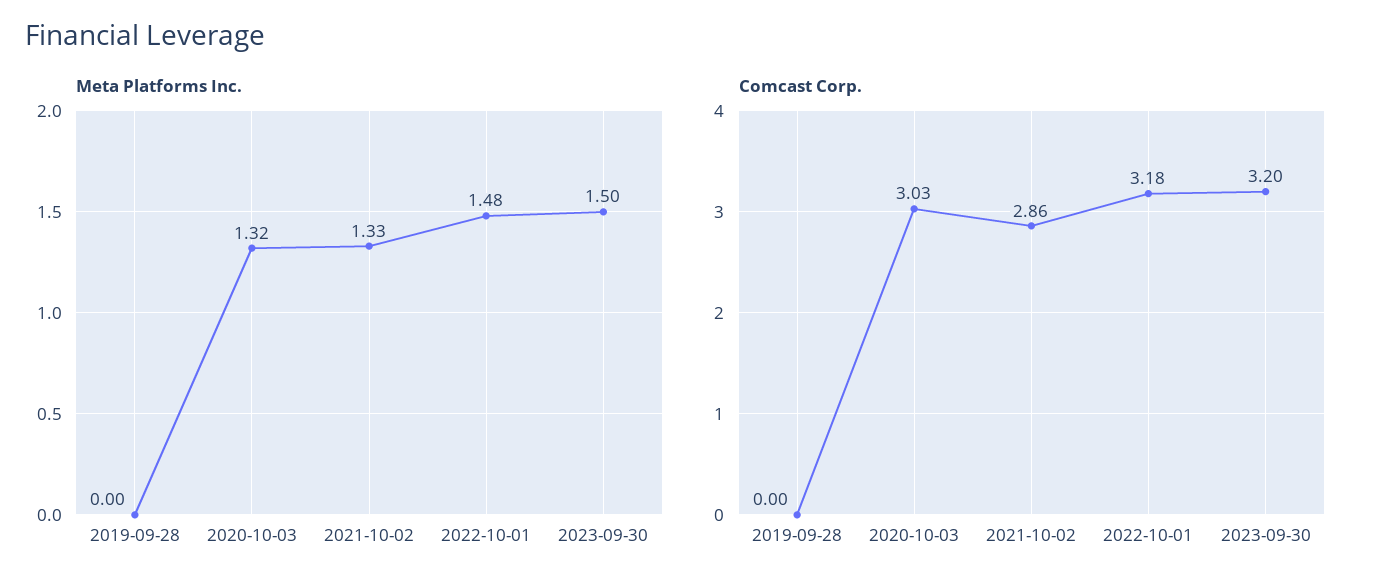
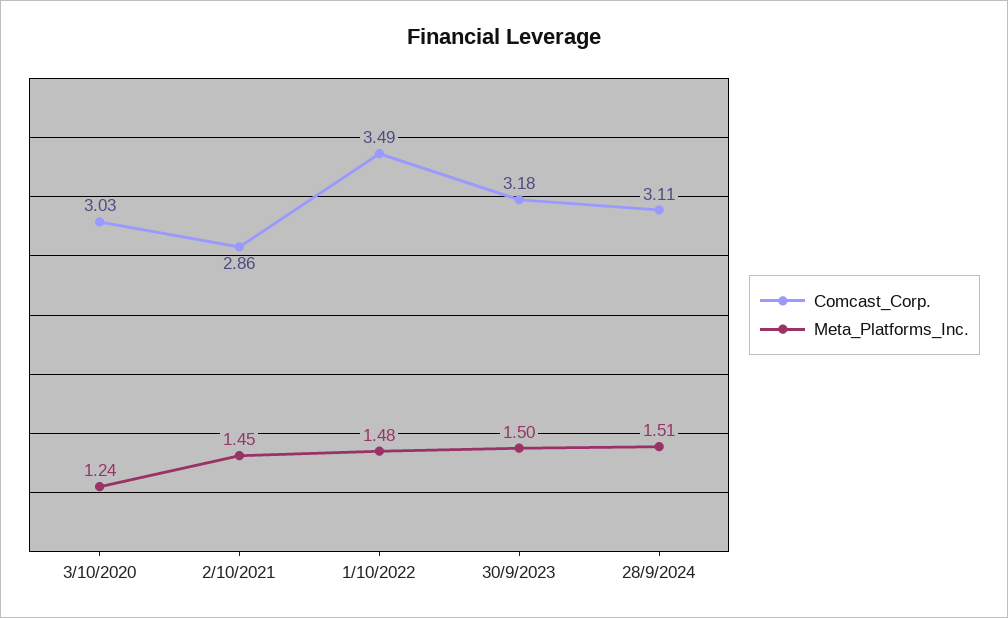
Meta Platforms Inc., 2019-09-28: 0 -> none
Meta Platforms Inc., 2020-10-03: 1.32 -> 1.24
Meta Platforms Inc., 2021-10-02: 1.33 -> 1.45
Comcast Corp., 2019-09-28: 0 -> none
Comcast Corp., 2022-10-01: 3.18 -> 3.49
Comcast Corp., 2023-09-30: 3.2 -> 3.18
Comcast Corp., 28/9/2024: none -> 3.11
Meta Platforms Inc., 28/9/2024: none -> 1.51

